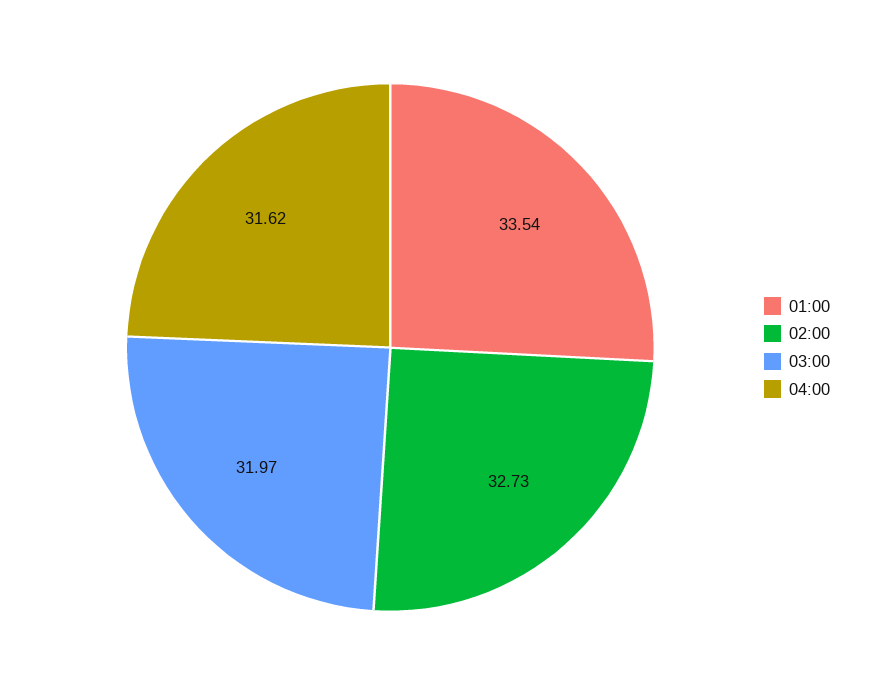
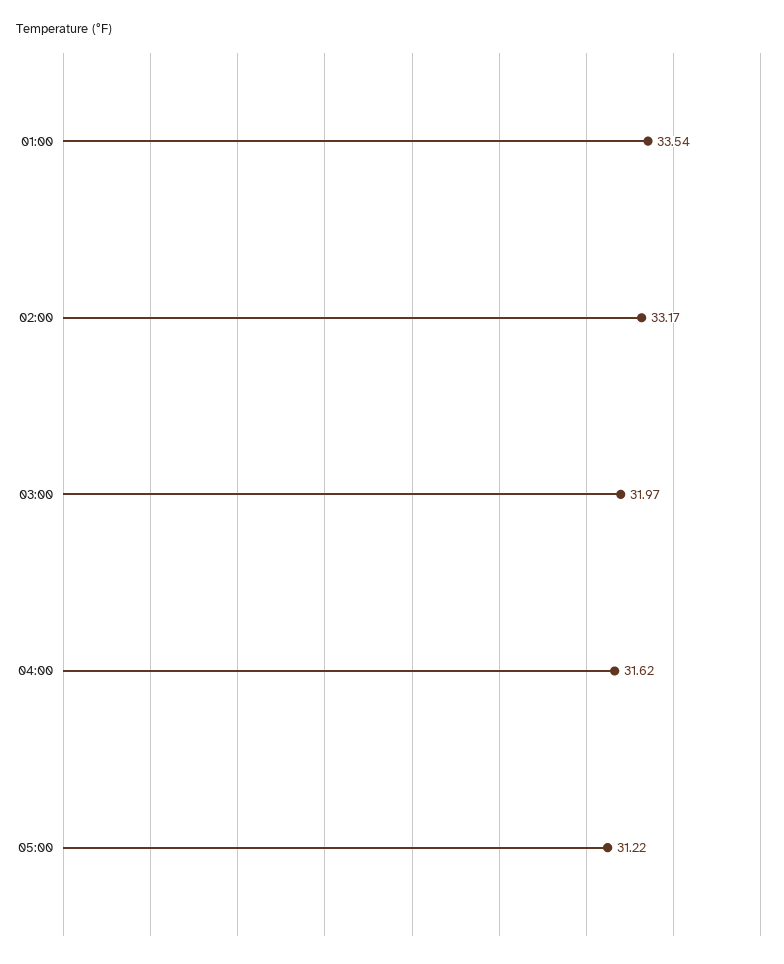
02:00: 32.73 -> 33.17
05:00: none -> 31.22

